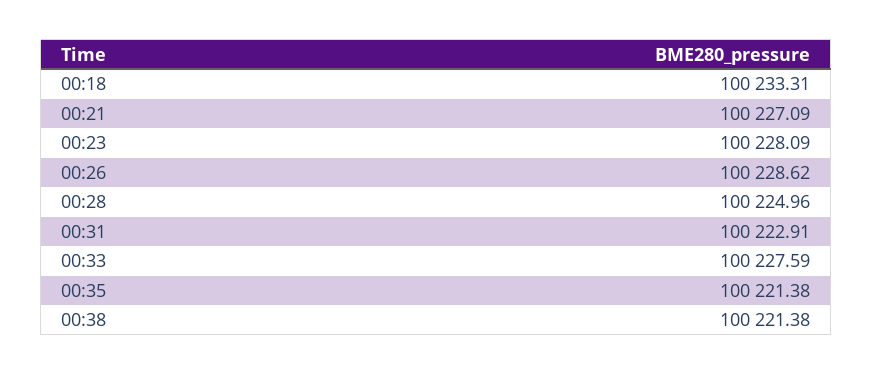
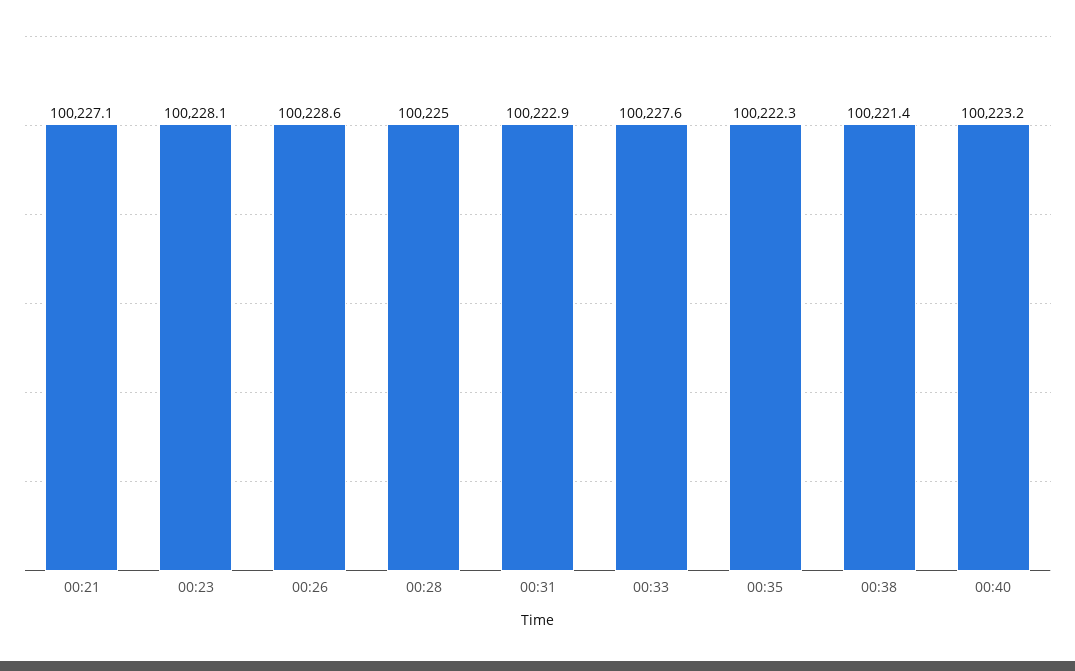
00:18: 100233.31 -> none
00:35: 100221.38 -> 100222.3
00:40: none -> 100223.2

